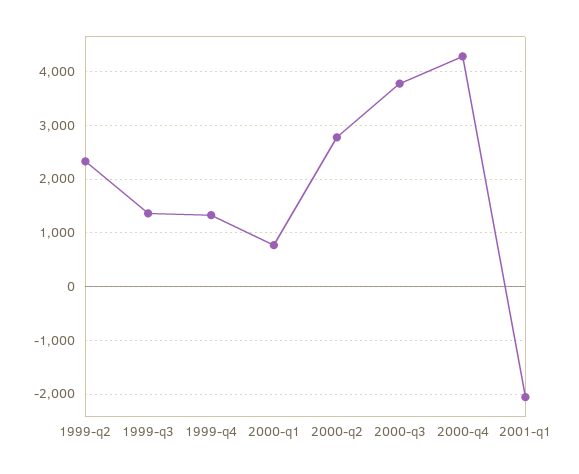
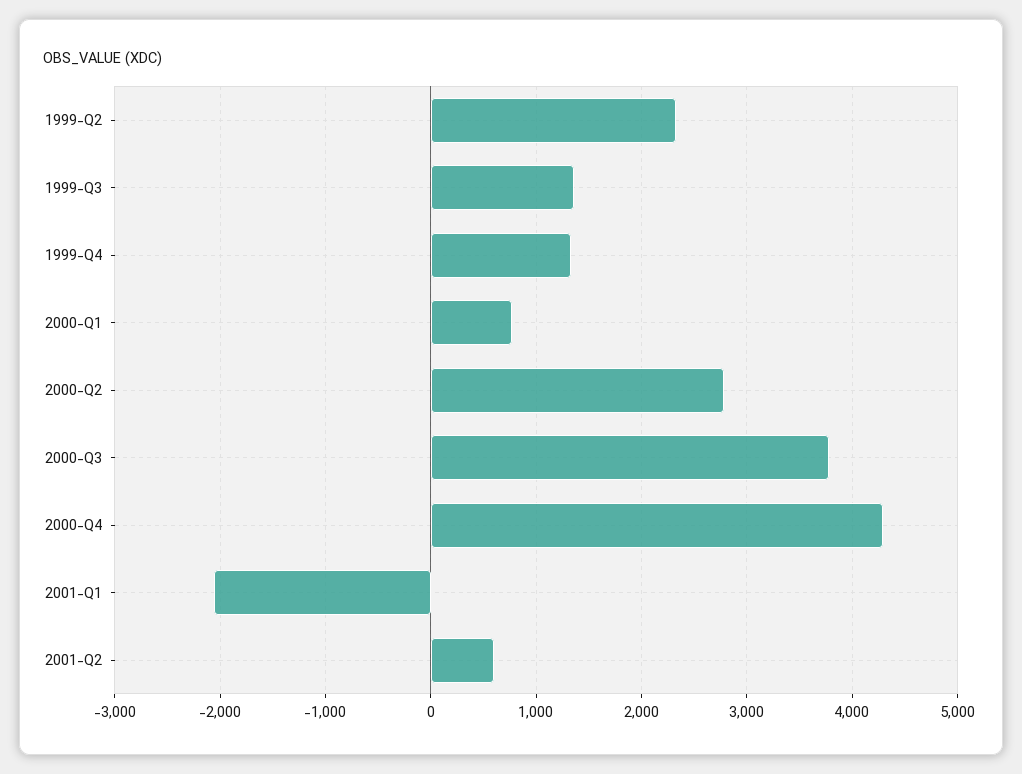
2001-Q2: none -> 600

